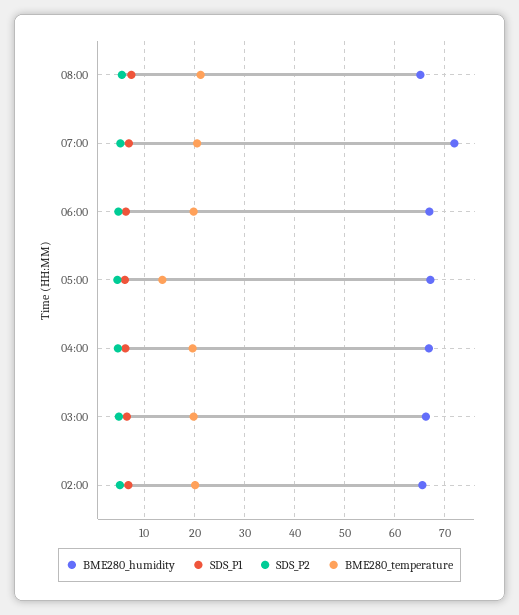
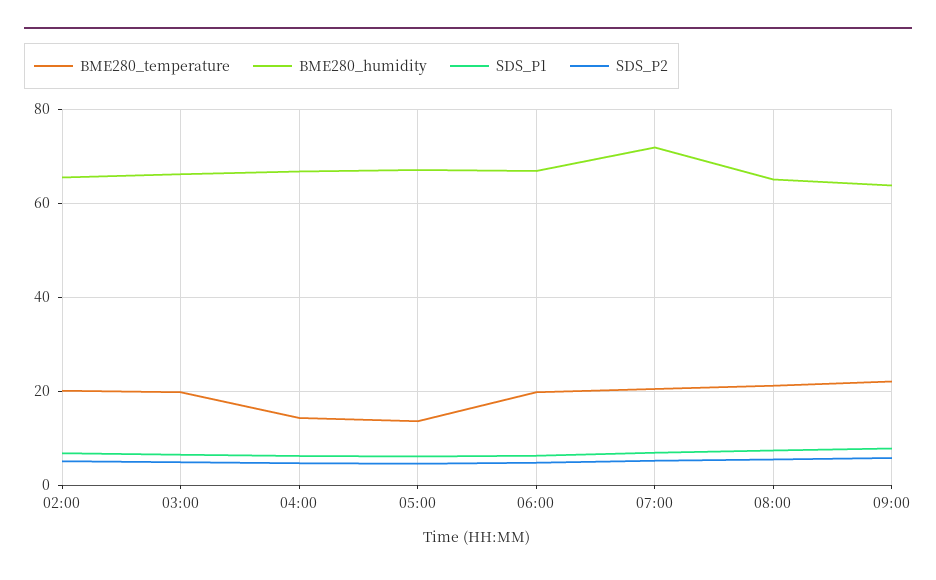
BME280_temperature, 04:00: 20 -> 14
BME280_temperature, 09:00: none -> 22
BME280_humidity, 09:00: none -> 64
SDS_P1, 09:00: none -> 8
SDS_P2, 09:00: none -> 6

